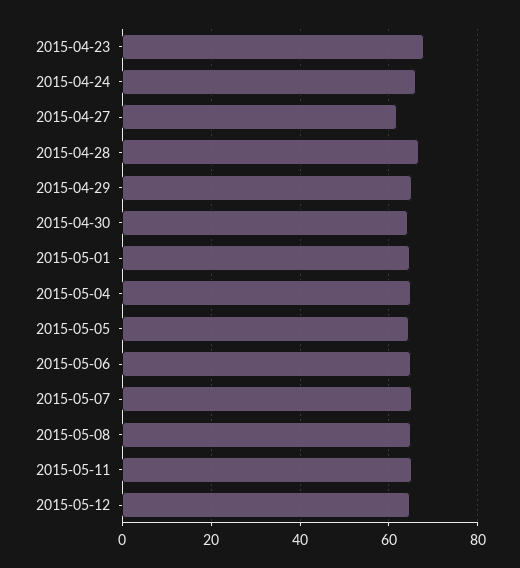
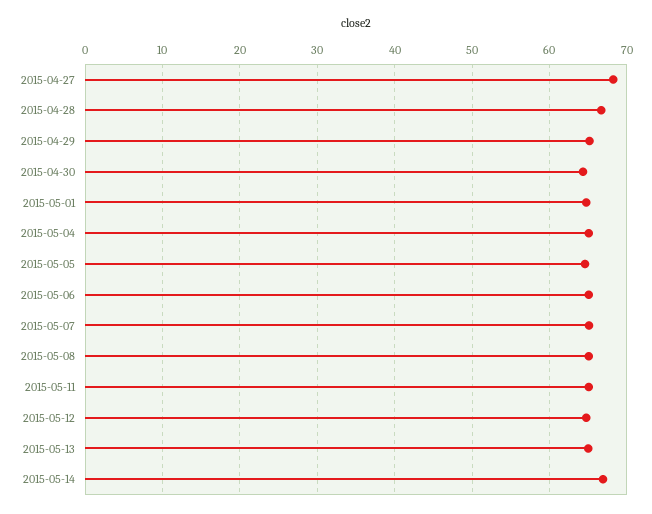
2015-04-23: 68 -> none
2015-04-24: 66 -> none
2015-04-27: 62 -> 68
2015-05-13: none -> 65
2015-05-14: none -> 67

